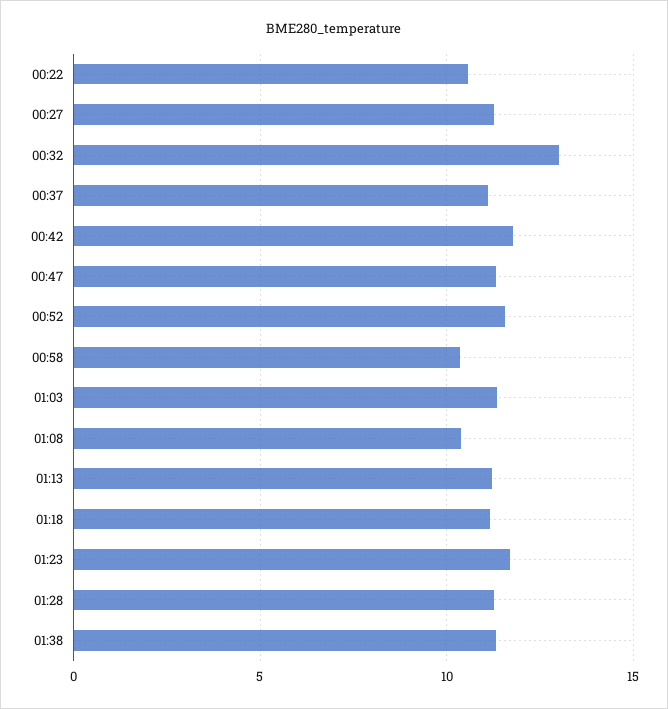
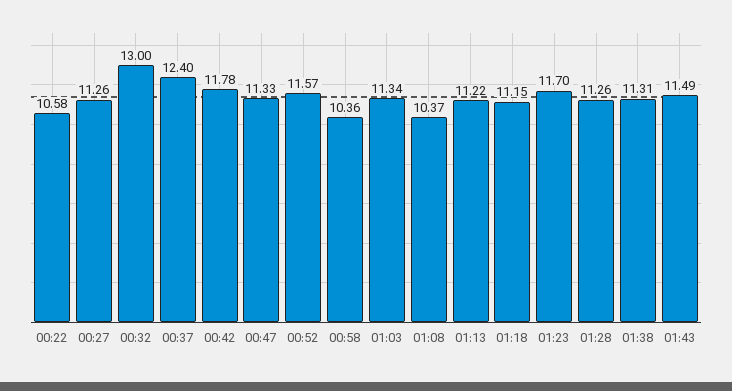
00:37: 11 -> 12.4
01:43: none -> 11.49

